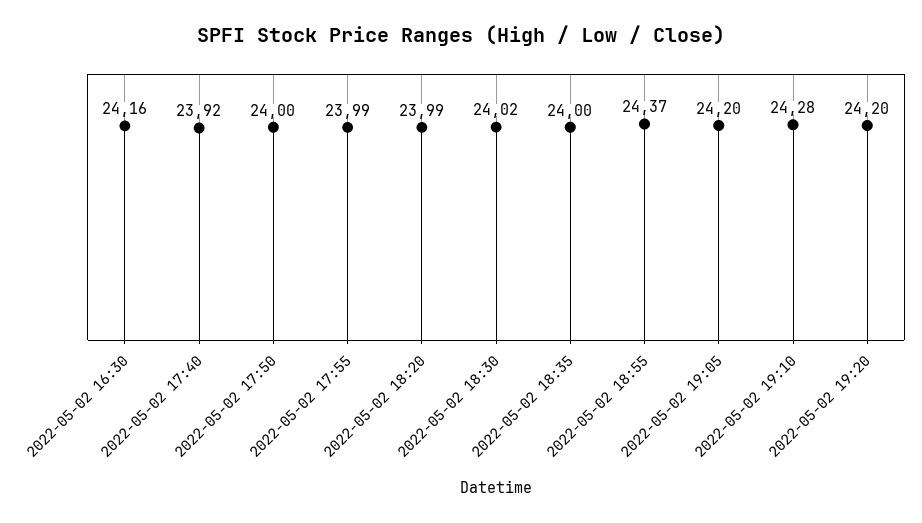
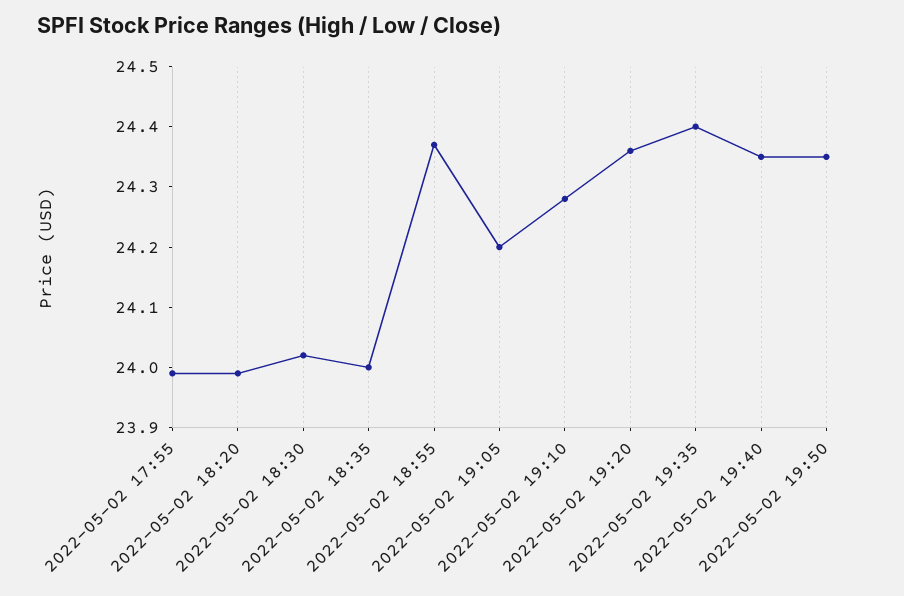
2022-05-02 16:30: 24.16 -> none
2022-05-02 17:40: 23.92 -> none
2022-05-02 17:50: 24 -> none
2022-05-02 19:20: 24.2 -> 24.35
2022-05-02 19:35: none -> 24.4
2022-05-02 19:40: none -> 24.35
2022-05-02 19:50: none -> 24.35

